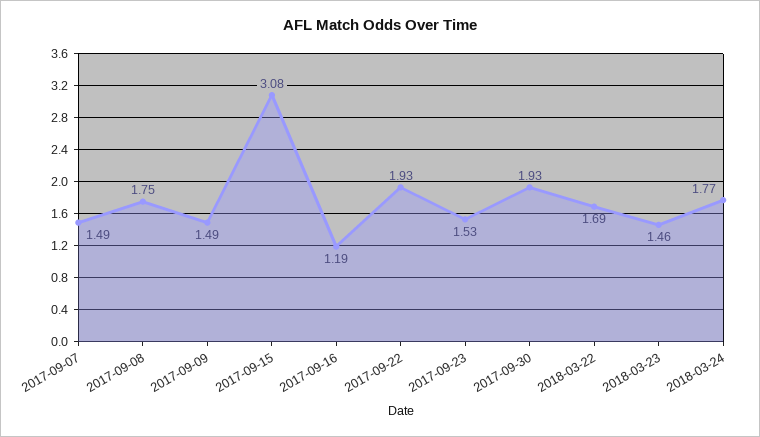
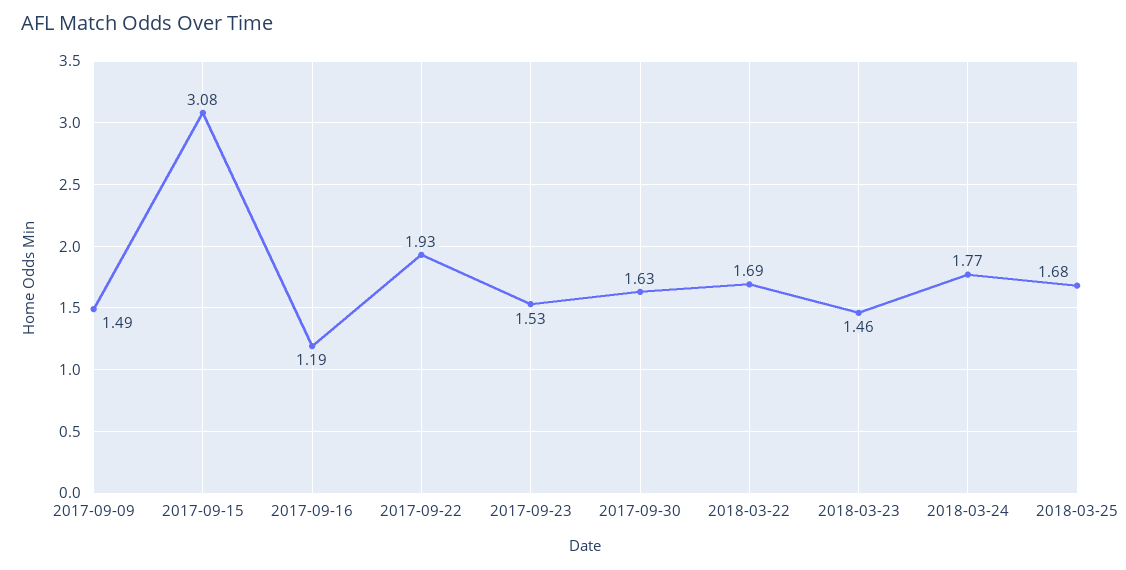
2017-09-07: 1.49 -> none
2017-09-08: 1.75 -> none
2017-09-30: 1.93 -> 1.63
2018-03-25: none -> 1.68

